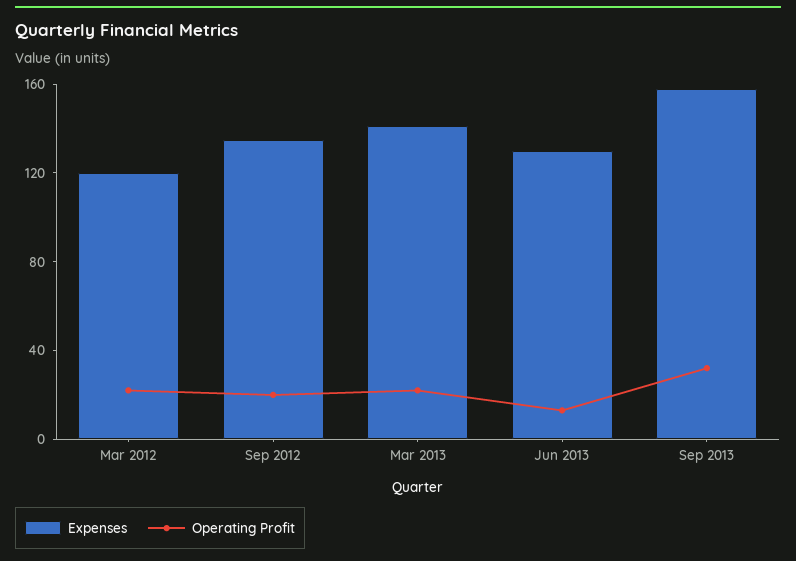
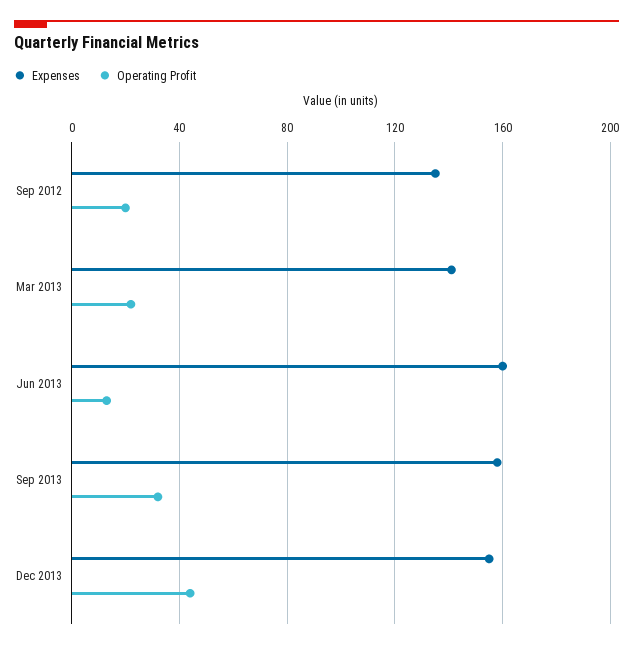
Expenses, Mar 2012: 120 -> none
Operating Profit, Mar 2012: 20 -> none
Expenses, Jun 2013: 130 -> 160
Expenses, Dec 2013: none -> 155
Operating Profit, Dec 2013: none -> 45

